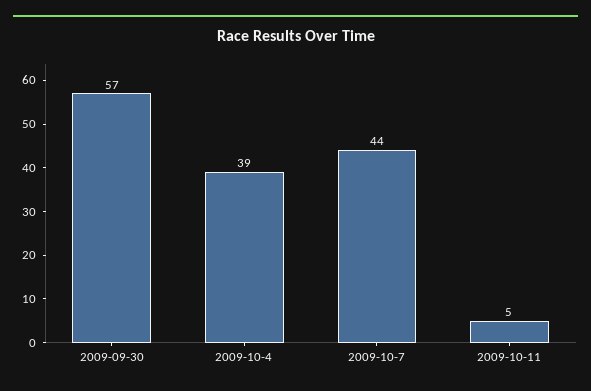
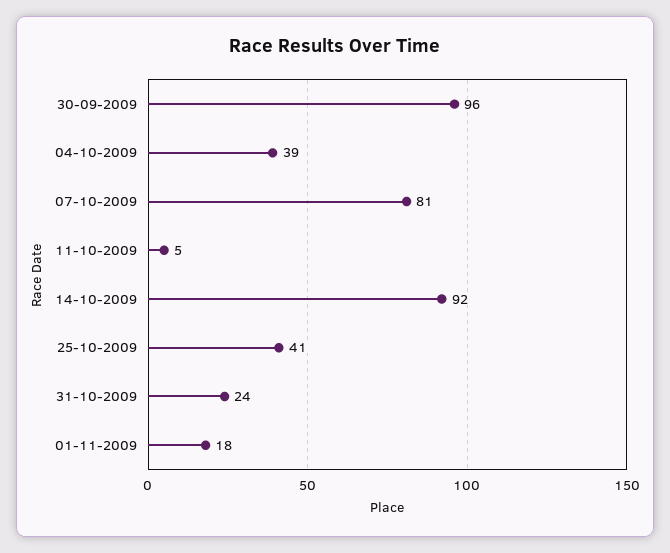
2009-09-30: 57 -> 96
2009-10-7: 44 -> 81
14-10-2009: none -> 92
25-10-2009: none -> 41
31-10-2009: none -> 24
01-11-2009: none -> 18

